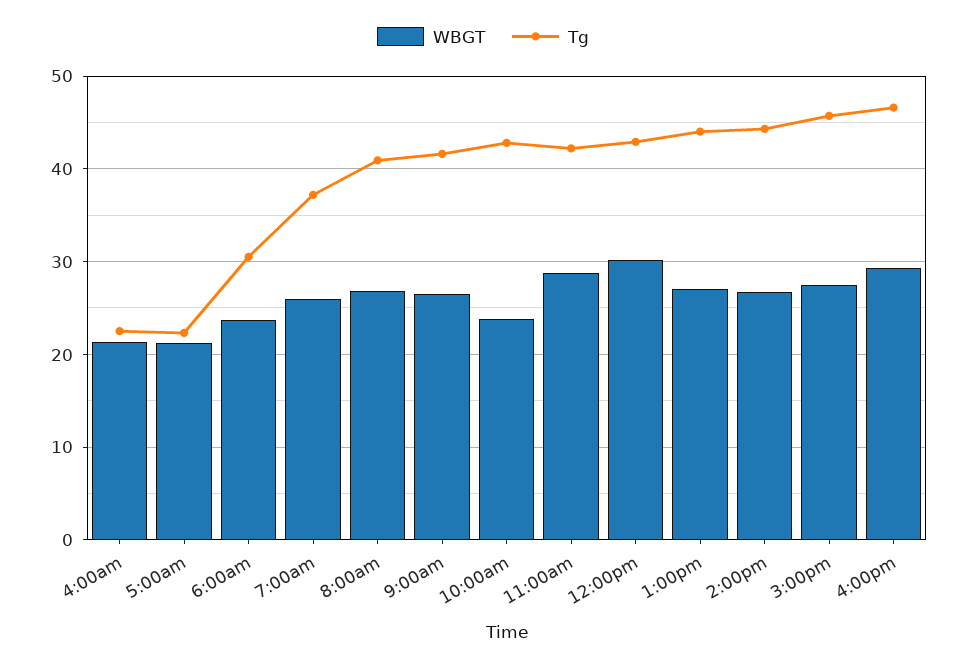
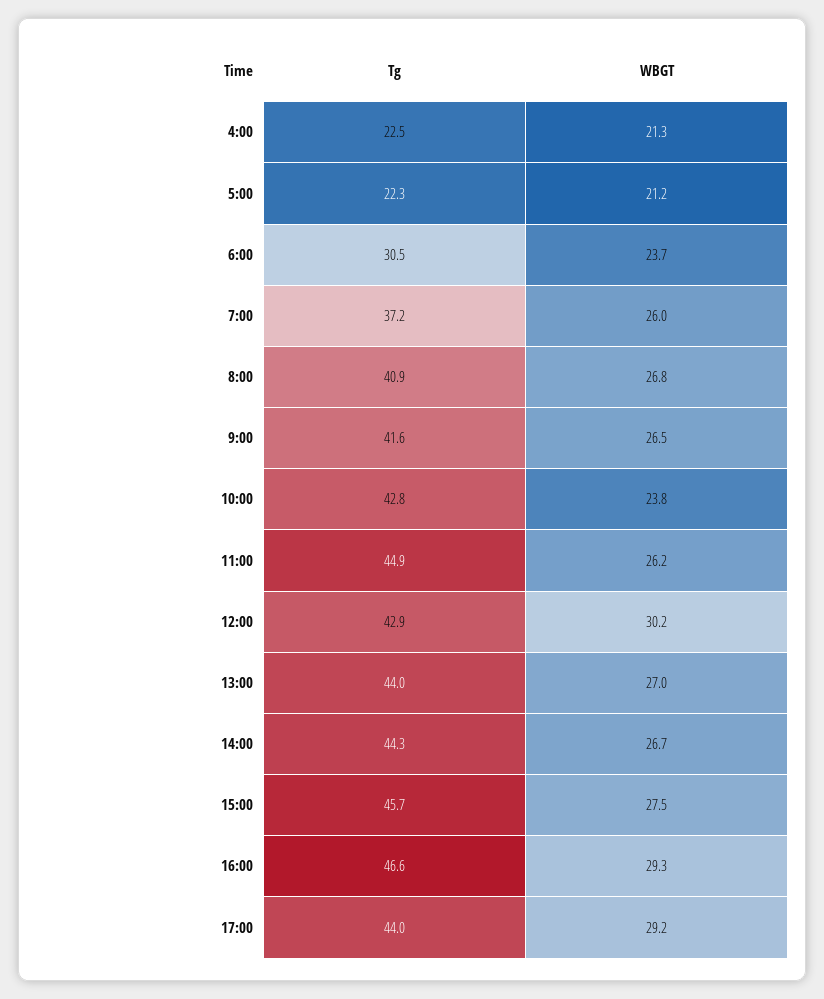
WBGT, 11:00am: 29 -> 26.2
Tg, 11:00am: 42 -> 44.9
Tg, 17:00: none -> 44
WBGT, 17:00: none -> 29.2

